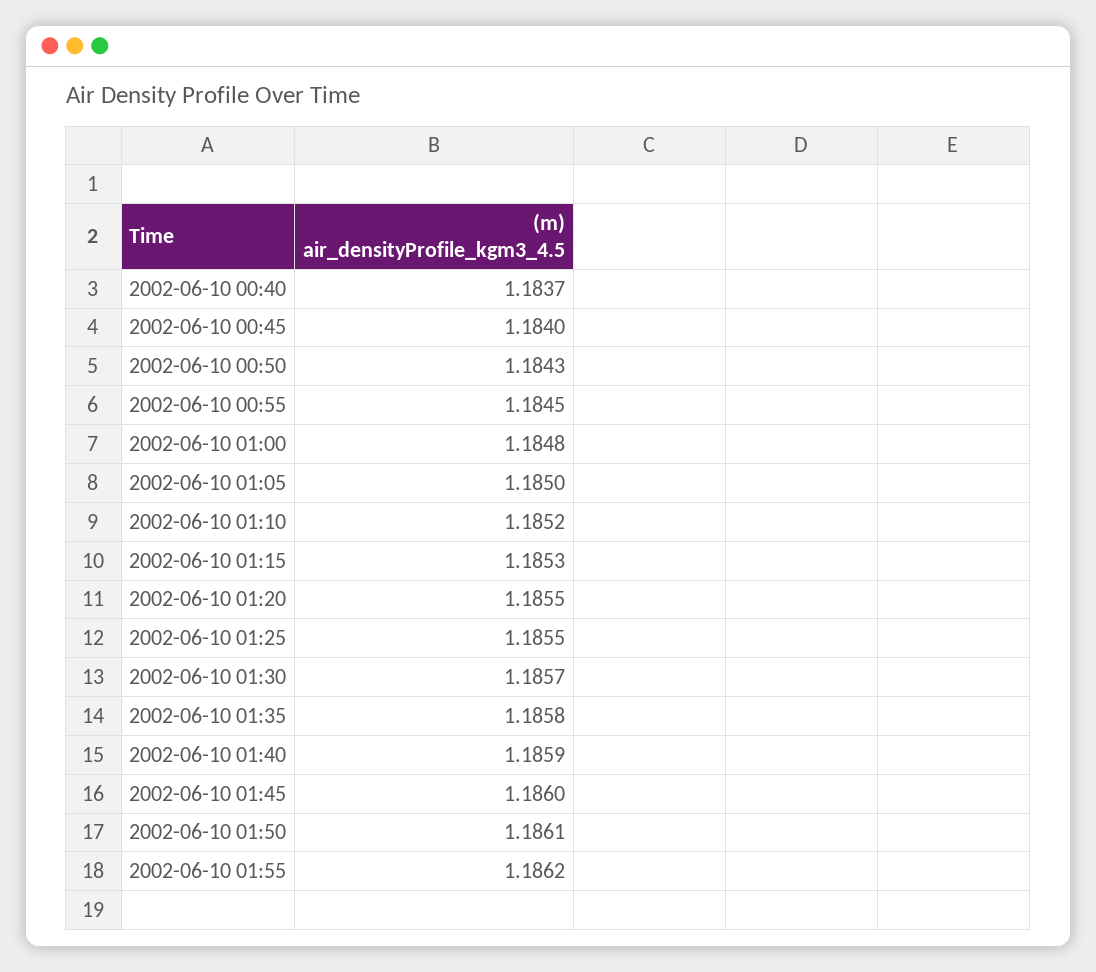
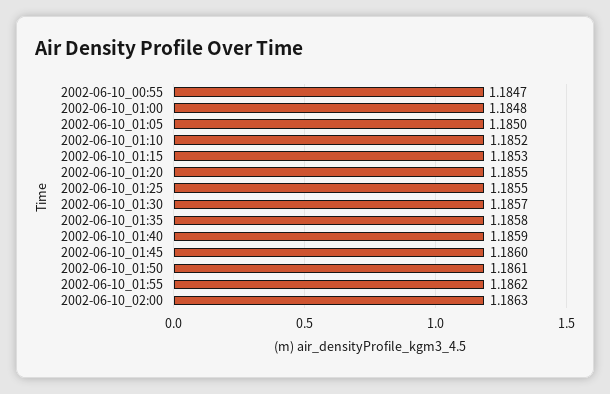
2002-06-10 00:40: 1.1837 -> none
2002-06-10 00:45: 1.184 -> none
2002-06-10 00:50: 1.1843 -> none
2002-06-10 00:55: 1.1845 -> 1.1847
2002-06-10_02:00: none -> 1.1863

